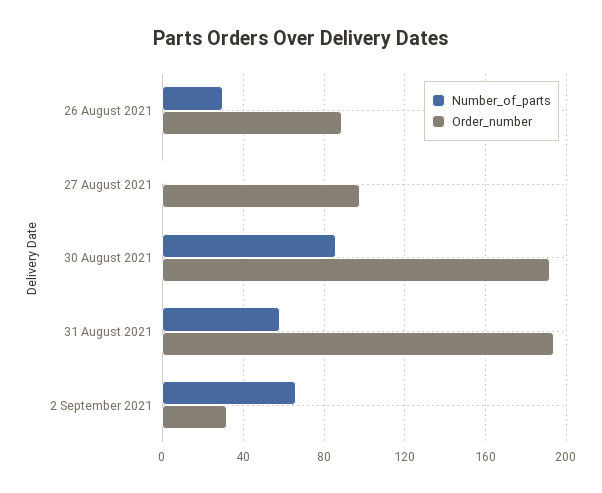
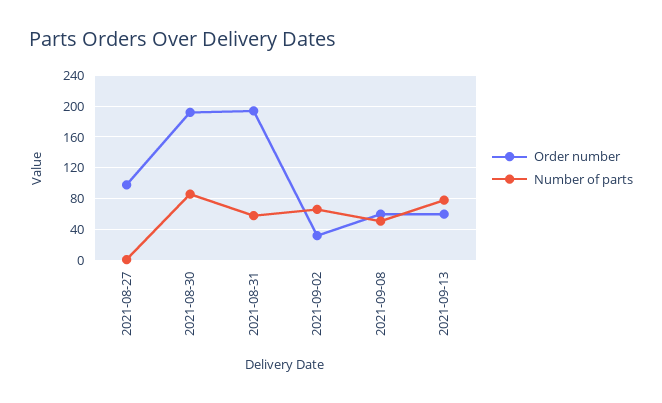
Number_of_parts, 26 August 2021: 30 -> none
Order_number, 26 August 2021: 90 -> none
Order_number, 2021-09-08: none -> 60
Number_of_parts, 2021-09-08: none -> 50
Order_number, 2021-09-13: none -> 60
Number_of_parts, 2021-09-13: none -> 80

